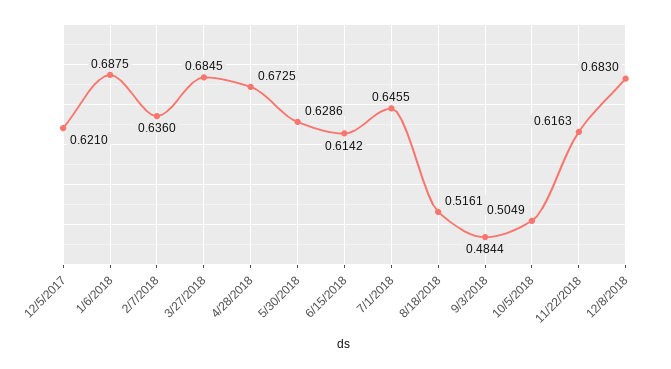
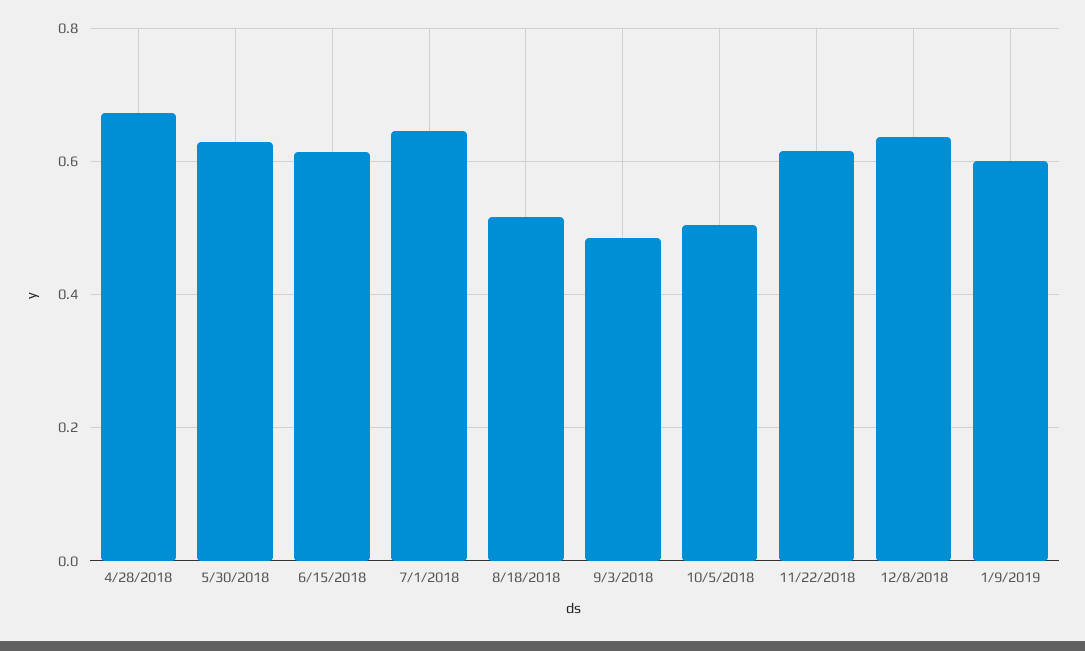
12/5/2017: 0.621 -> none
1/6/2018: 0.6875 -> none
2/7/2018: 0.636 -> none
3/27/2018: 0.6845 -> none
12/8/2018: 0.683 -> 0.64
1/9/2019: none -> 0.6

